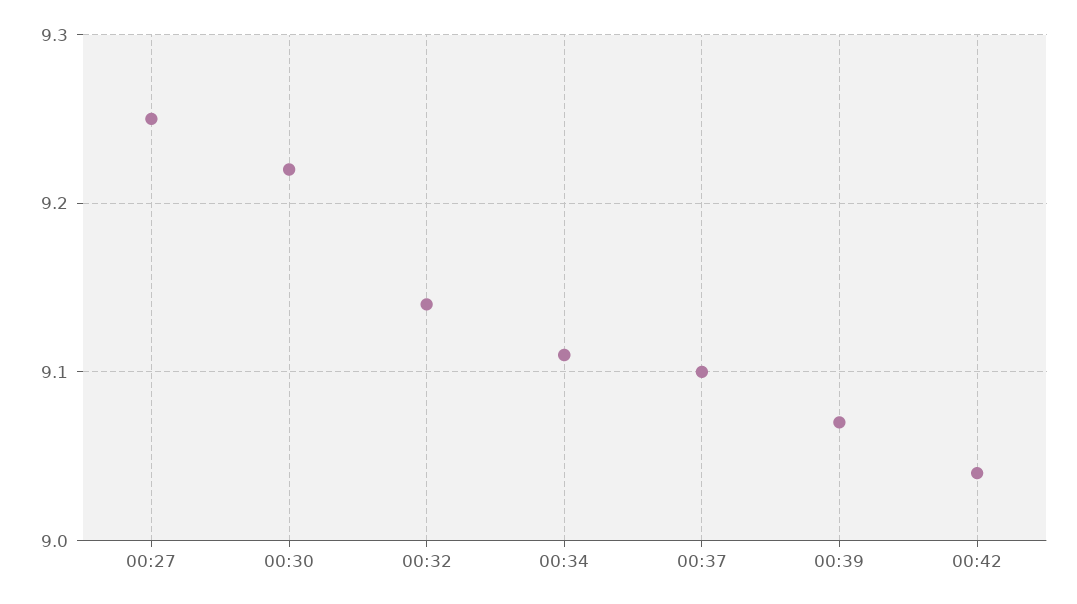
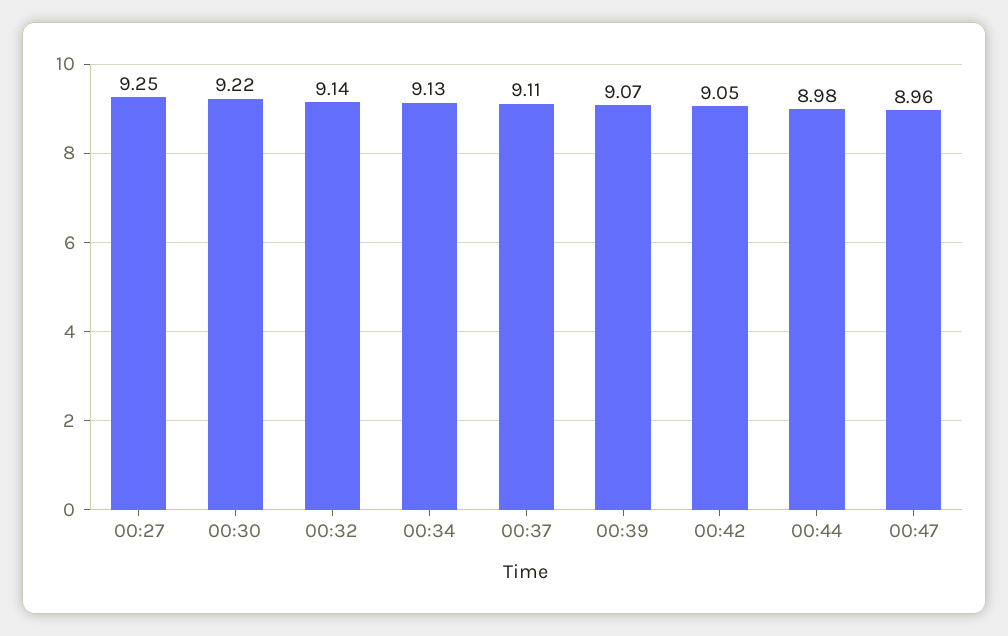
00:34: 9.11 -> 9.13
00:37: 9.1 -> 9.11
00:42: 9.04 -> 9.05
00:44: none -> 8.98
00:47: none -> 8.96

